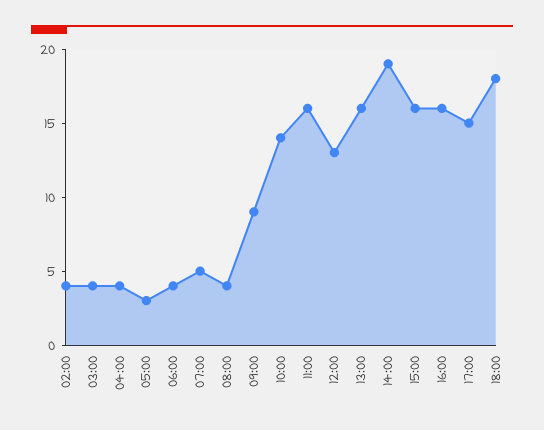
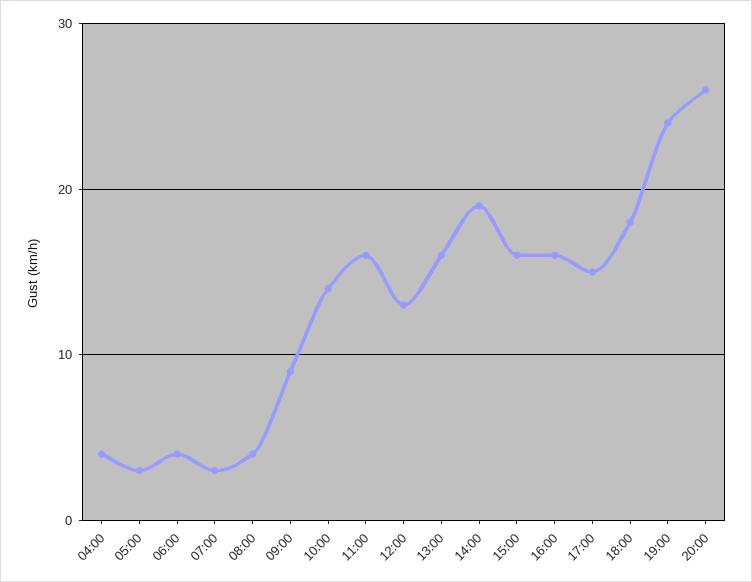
02:00: 4 -> none
03:00: 4 -> none
07:00: 5 -> 3
19:00: none -> 24
20:00: none -> 26

